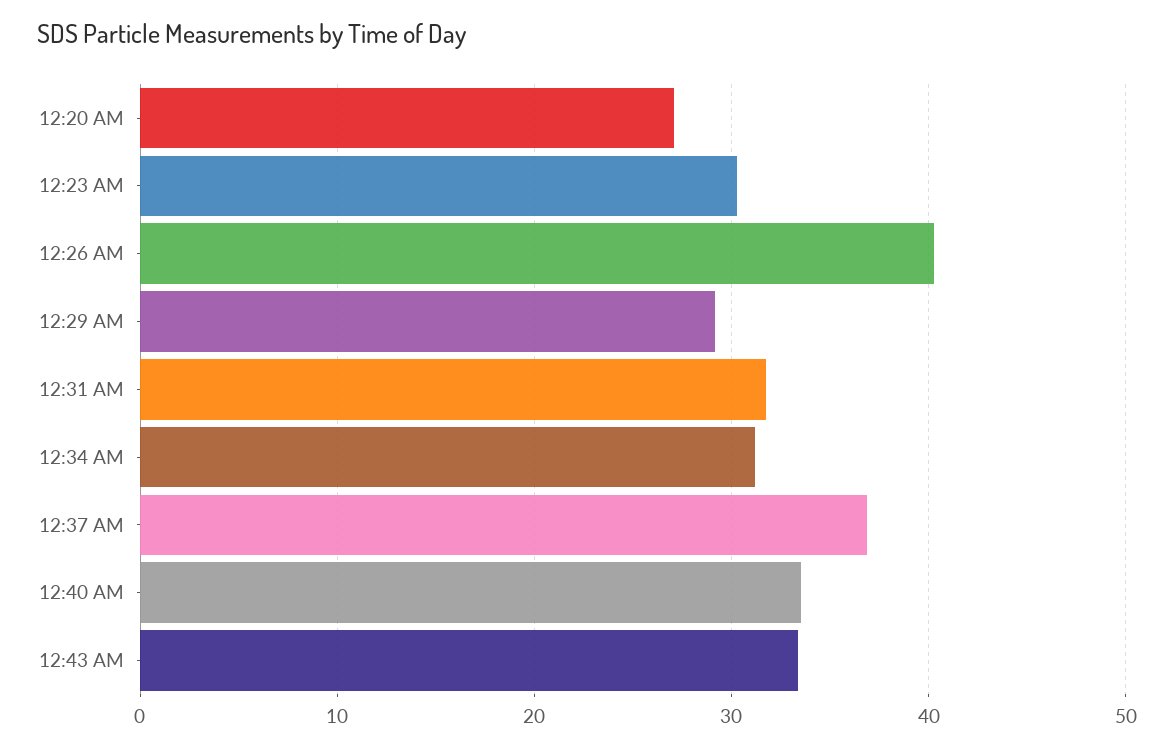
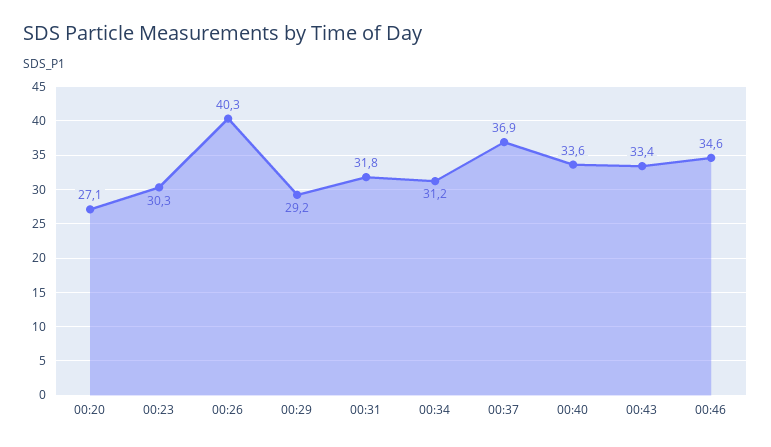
00:46: none -> 34.6

